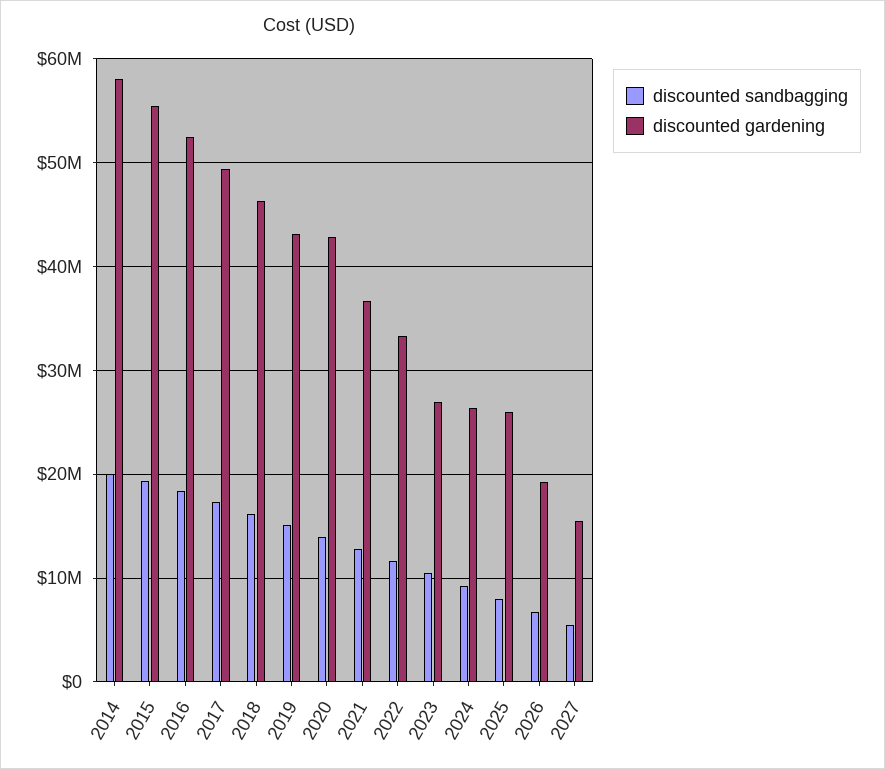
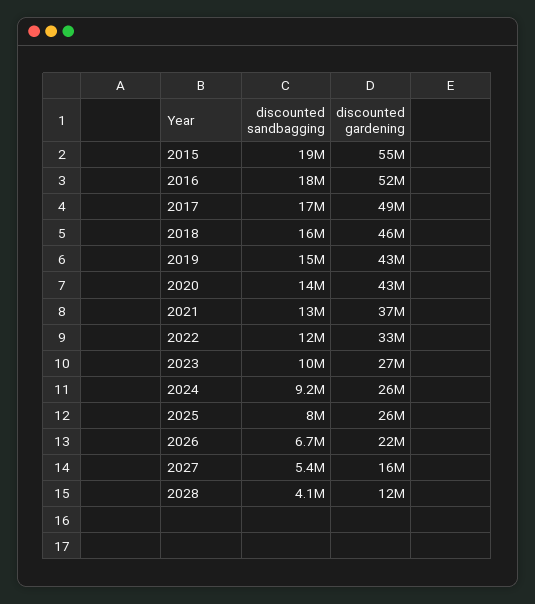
discounted sandbagging, 2014: 20000000 -> none
discounted gardening, 2014: 58000000 -> none
discounted gardening, 2026: 19000000 -> 22000000
discounted sandbagging, 2028: none -> 4100000
discounted gardening, 2028: none -> 12000000

